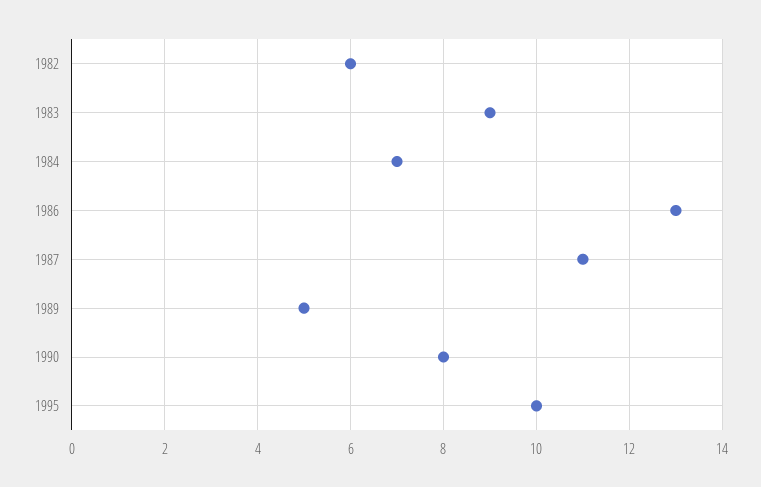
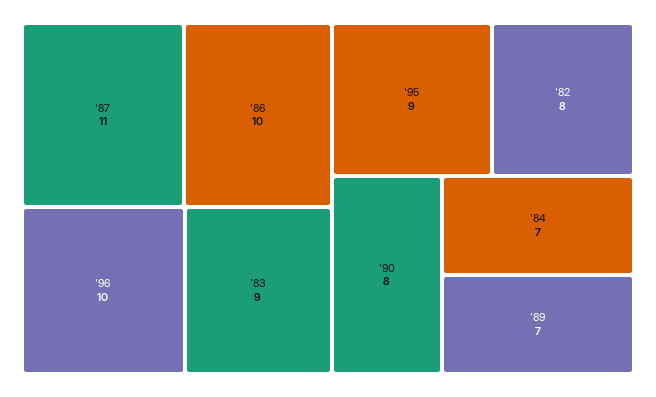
1982: 6 -> 8
1986: 13 -> 10
1989: 5 -> 7
1995: 10 -> 9
'96: none -> 10

